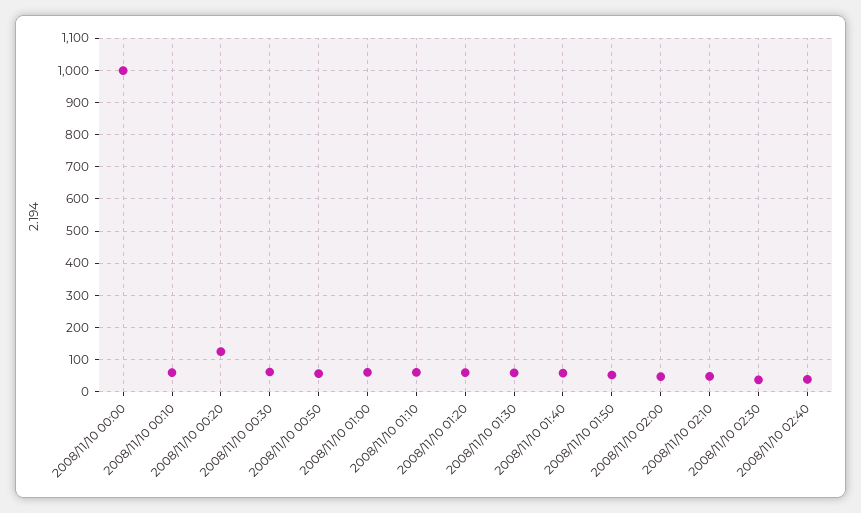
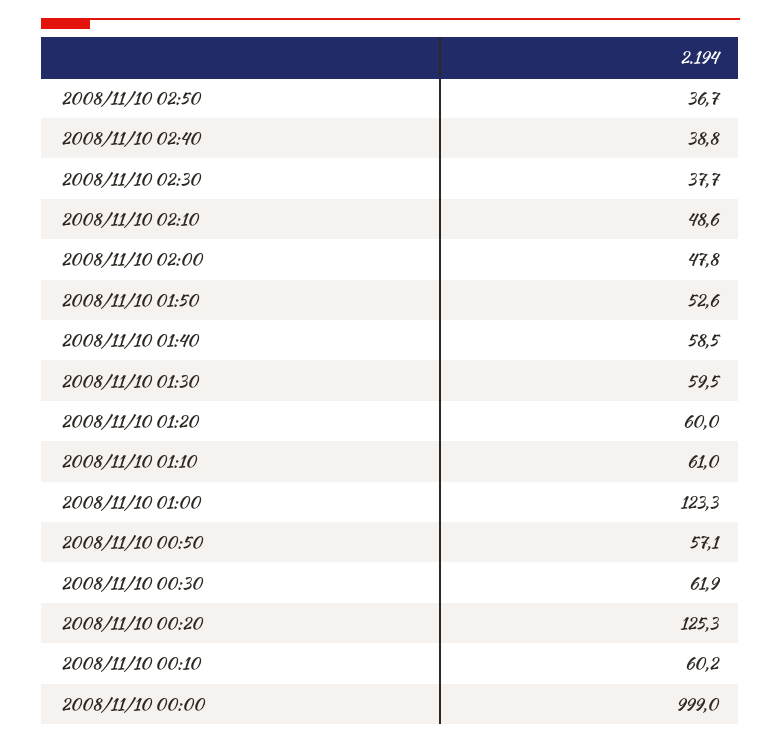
2008/11/10 01:00: 60 -> 123.3
2008/11/10 02:50: none -> 36.7

